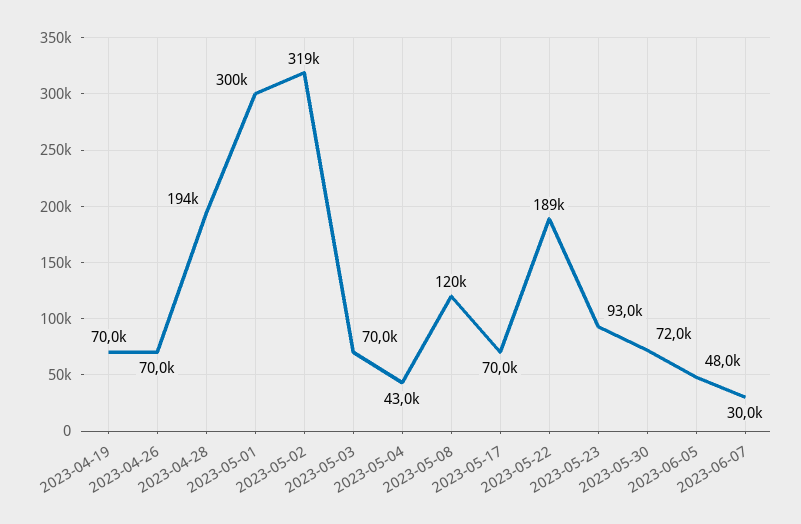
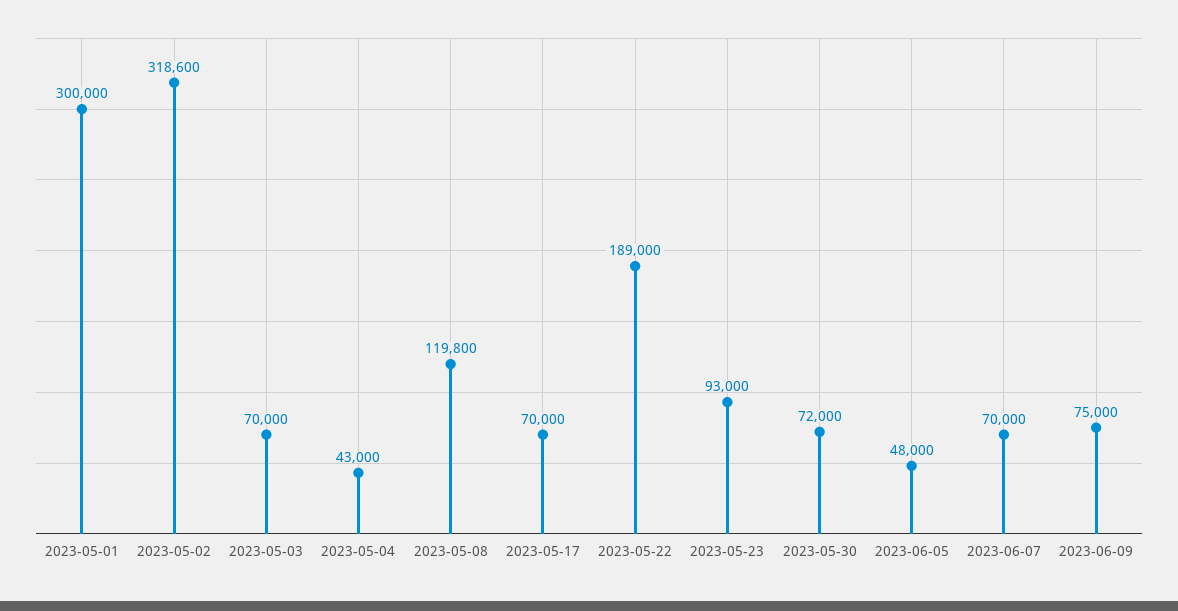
2023-04-19: 70000 -> none
2023-04-26: 70000 -> none
2023-04-28: 194000 -> none
2023-06-07: 30000 -> 70000
2023-06-09: none -> 75000

